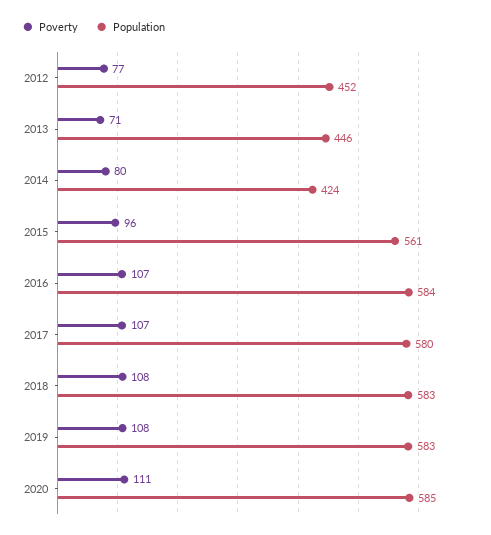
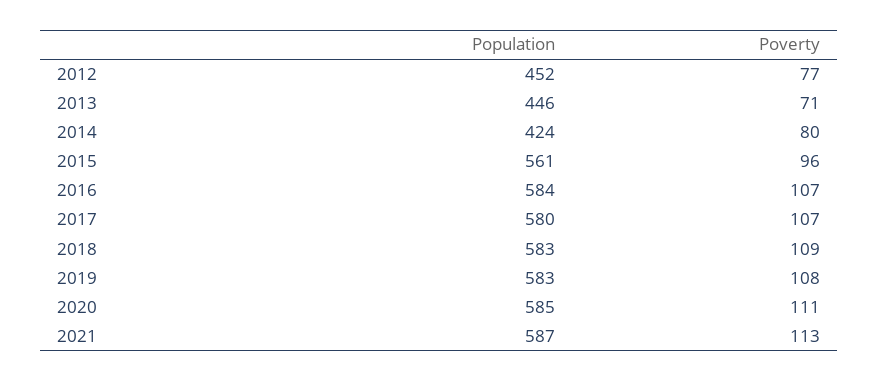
Poverty, 2018: 108 -> 109
Population, 2021: none -> 587
Poverty, 2021: none -> 113

